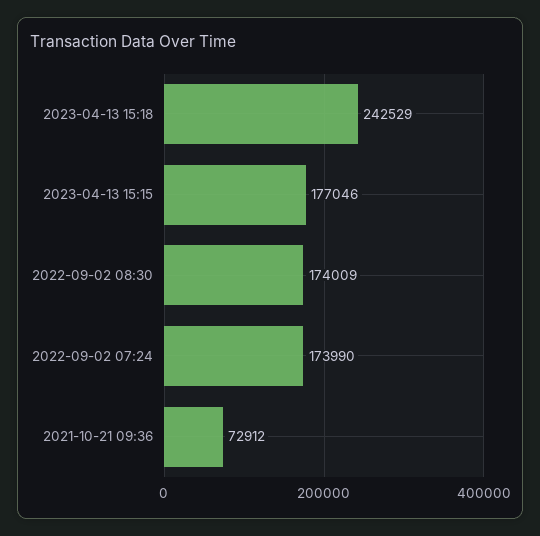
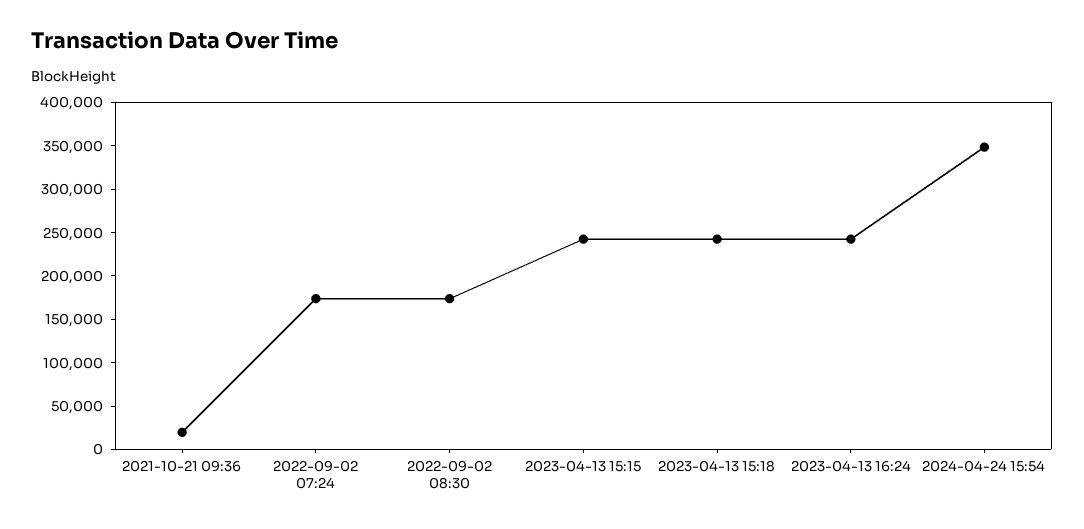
2023-04-13 15:15: 177046 -> 240000
2021-10-21 09:36: 72912 -> 20000
2023-04-13 16:24: none -> 240000
2024-04-24 15:54: none -> 350000

